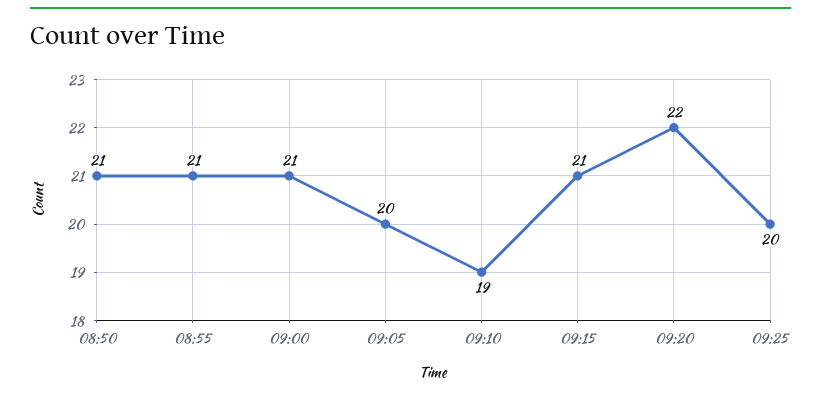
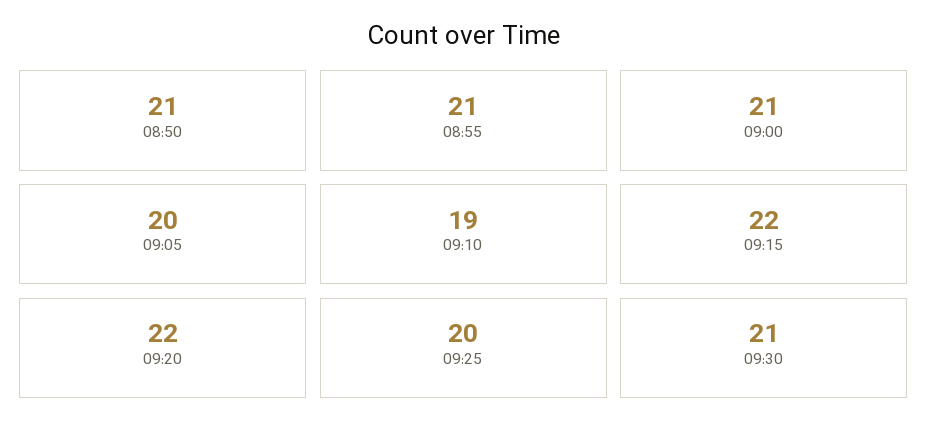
09:15: 21 -> 22
09:30: none -> 21

